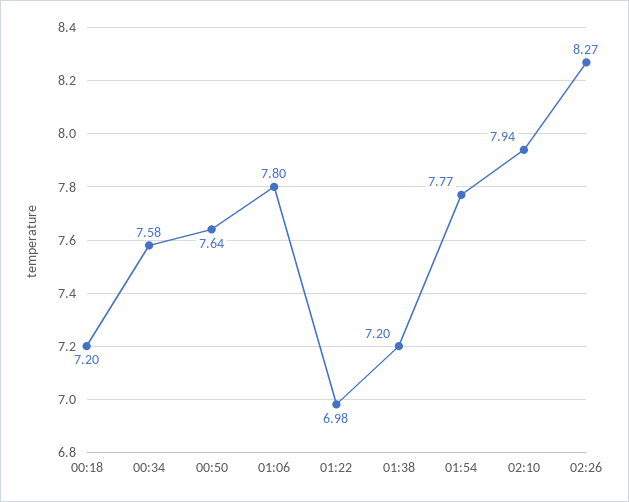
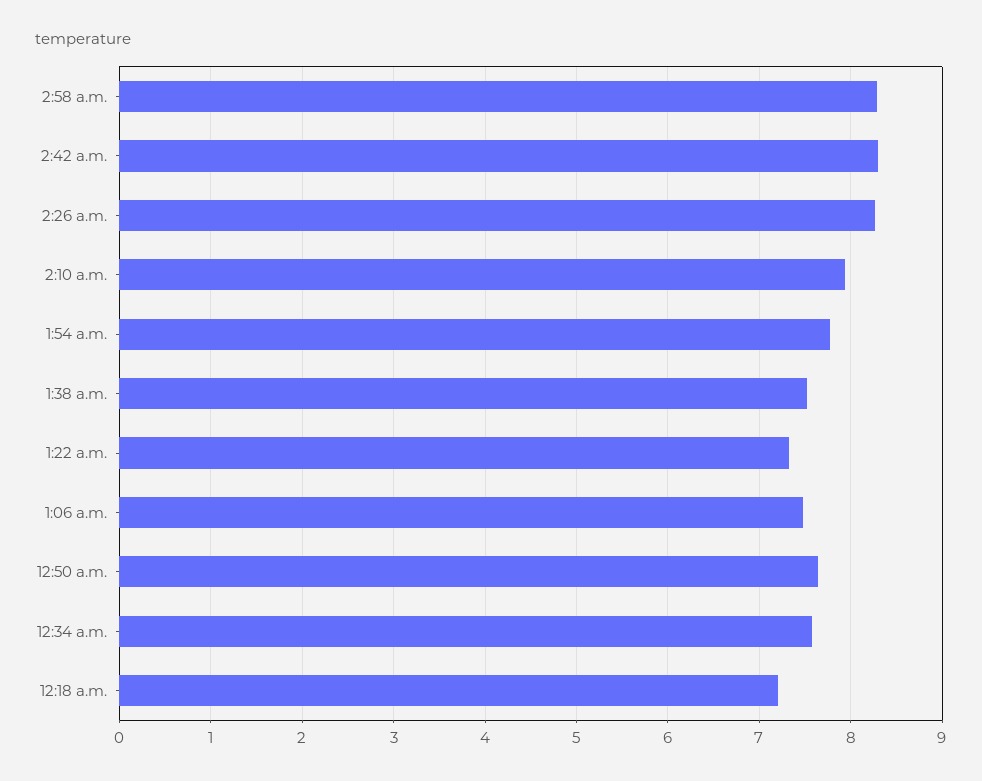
01:06: 7.8 -> 7.5
01:22: 6.98 -> 7.3
01:38: 7.2 -> 7.5
2:58 a.m.: none -> 8.3
2:42 a.m.: none -> 8.3

